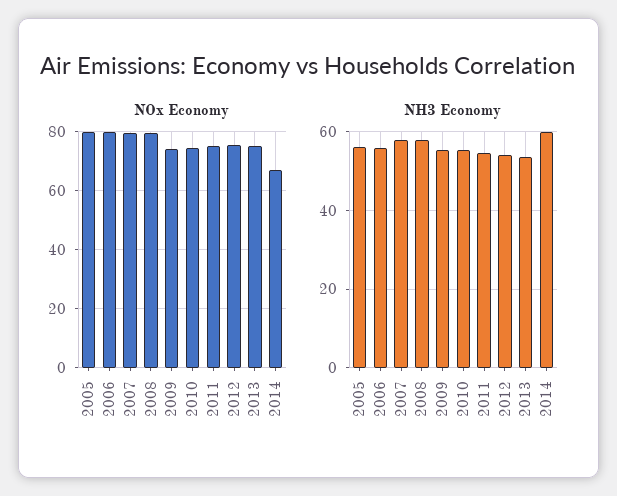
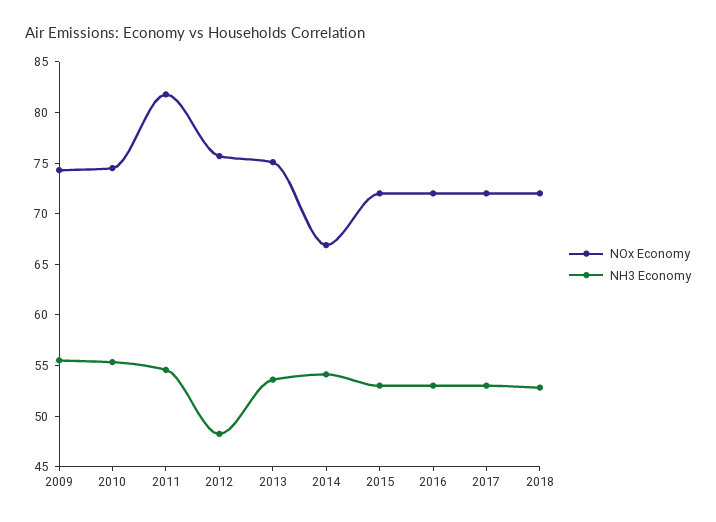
NOx Economy, 2005: 80 -> none
NOx Economy, 2006: 80 -> none
NOx Economy, 2007: 80 -> none
NOx Economy, 2008: 80 -> none
NOx Economy, 2011: 75 -> 82
NH3 Economy, 2005: 56 -> none
NH3 Economy, 2006: 56 -> none
NH3 Economy, 2007: 58 -> none
NH3 Economy, 2008: 58 -> none
NH3 Economy, 2012: 54 -> 48
NH3 Economy, 2014: 60 -> 54
NOx Economy, 2015: none -> 72
NH3 Economy, 2015: none -> 53
NOx Economy, 2016: none -> 72
NH3 Economy, 2016: none -> 53
NOx Economy, 2017: none -> 72
NH3 Economy, 2017: none -> 53
NOx Economy, 2018: none -> 72
NH3 Economy, 2018: none -> 53

